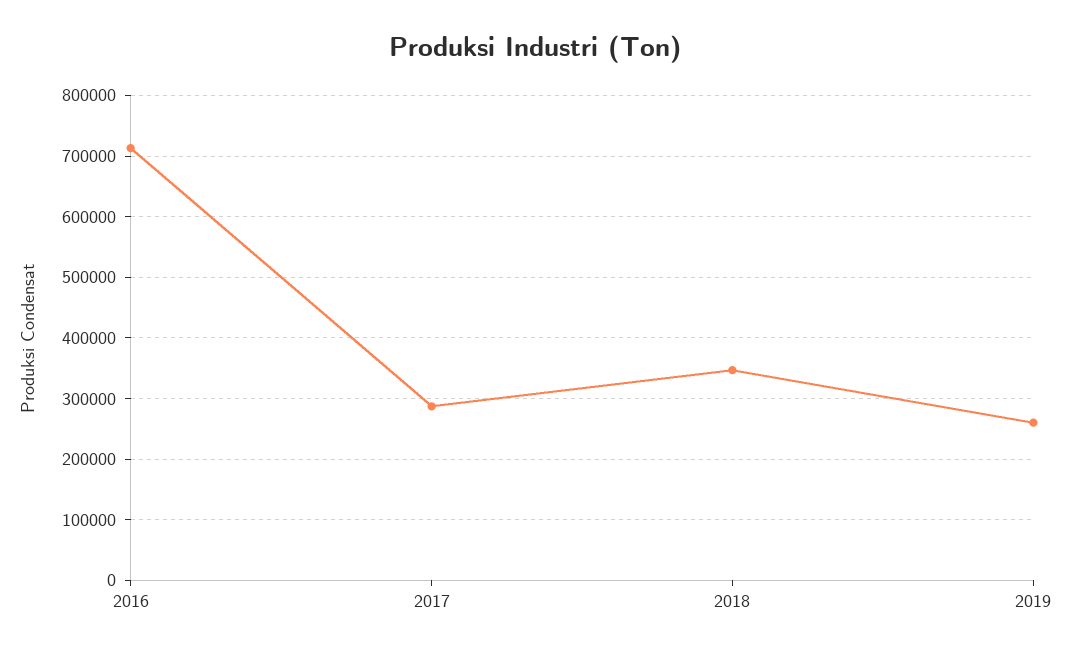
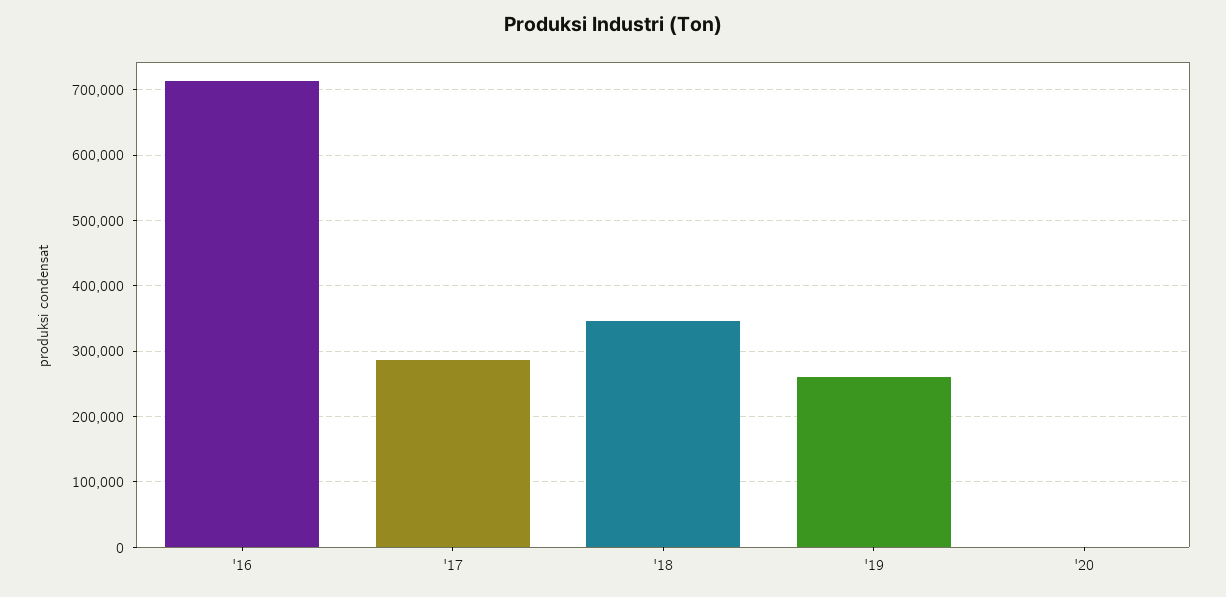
'20: none -> 0

